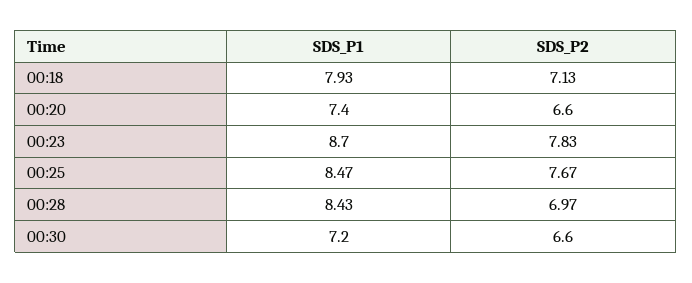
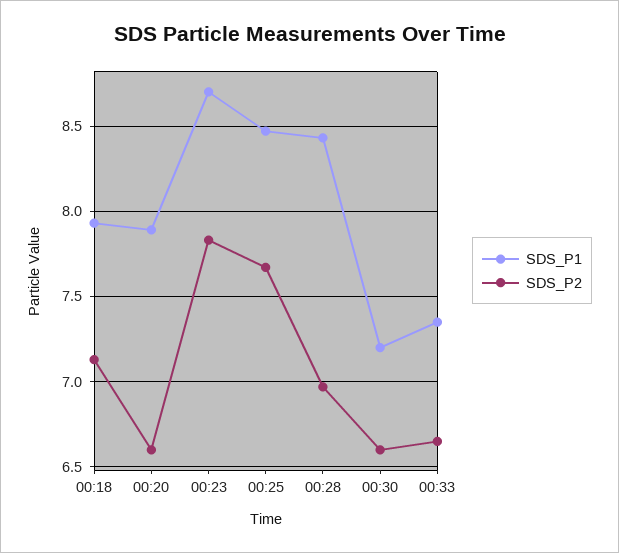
SDS_P1, 00:20: 7.4 -> 7.9
SDS_P1, 00:33: none -> 7.35
SDS_P2, 00:33: none -> 6.65

